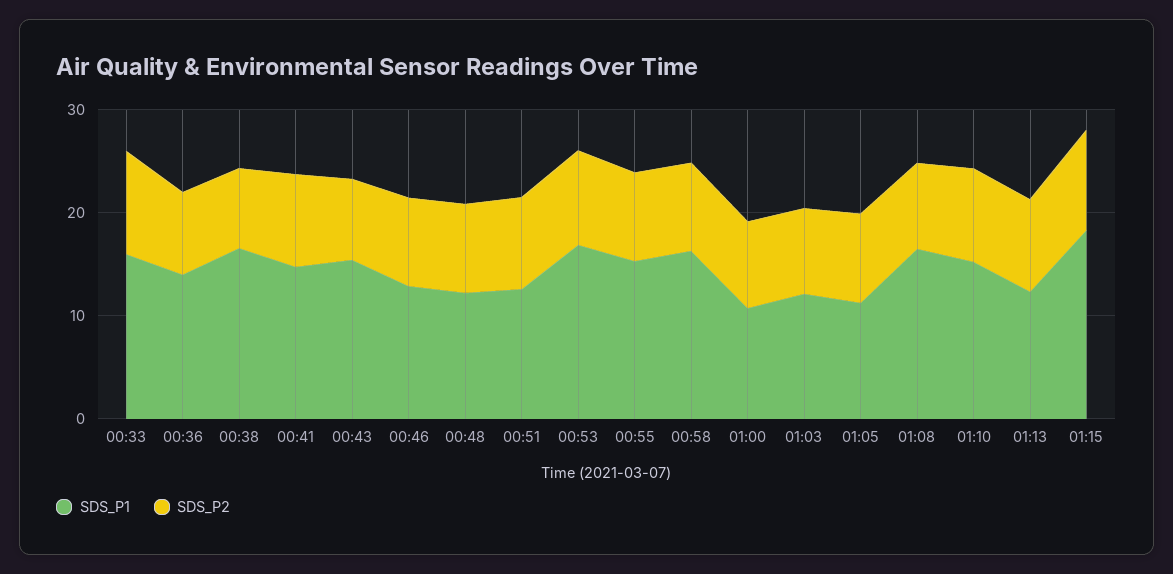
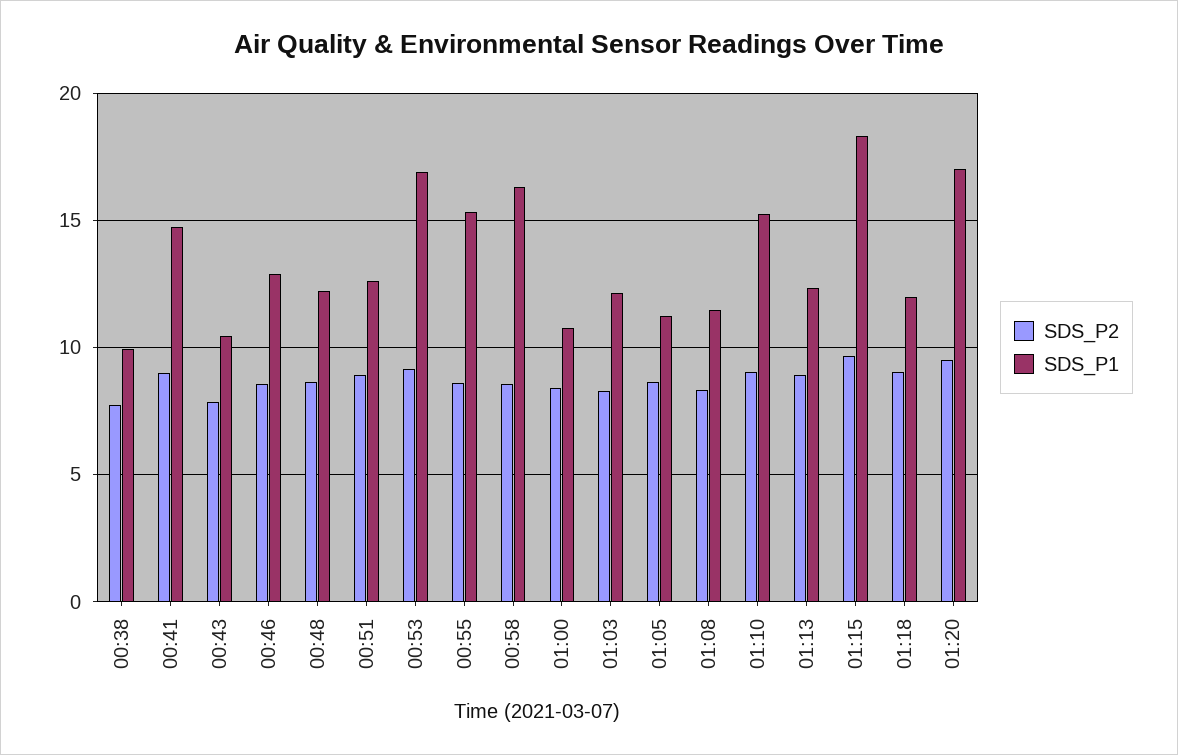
SDS_P1, 00:33: 16 -> none
SDS_P2, 00:33: 10 -> none
SDS_P1, 00:36: 14 -> none
SDS_P2, 00:36: 8 -> none
SDS_P1, 00:38: 16 -> 10
SDS_P1, 00:43: 16 -> 10.5
SDS_P1, 01:08: 16 -> 11.5
SDS_P2, 01:18: none -> 9
SDS_P1, 01:18: none -> 12
SDS_P2, 01:20: none -> 9.5
SDS_P1, 01:20: none -> 17

